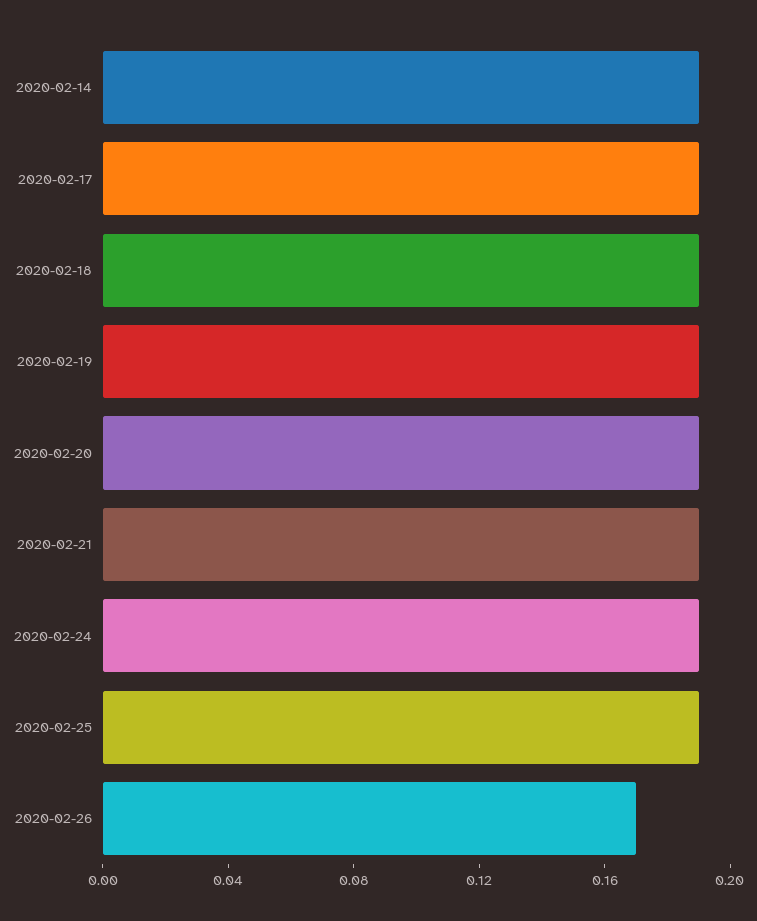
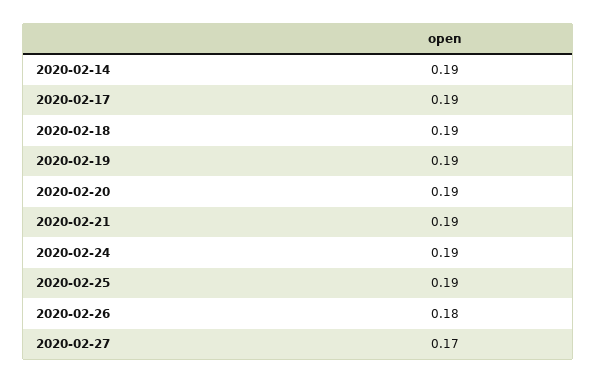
2020-02-26: 0.17 -> 0.18
2020-02-27: none -> 0.17

